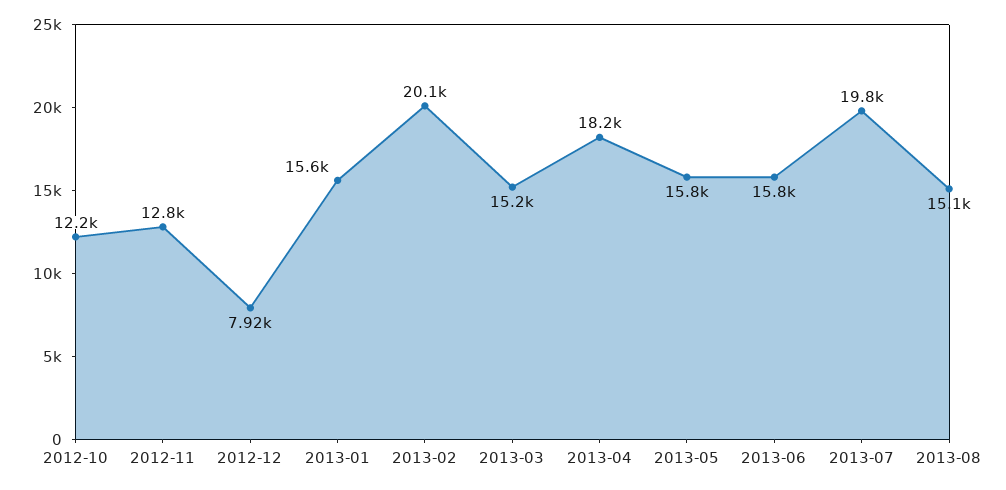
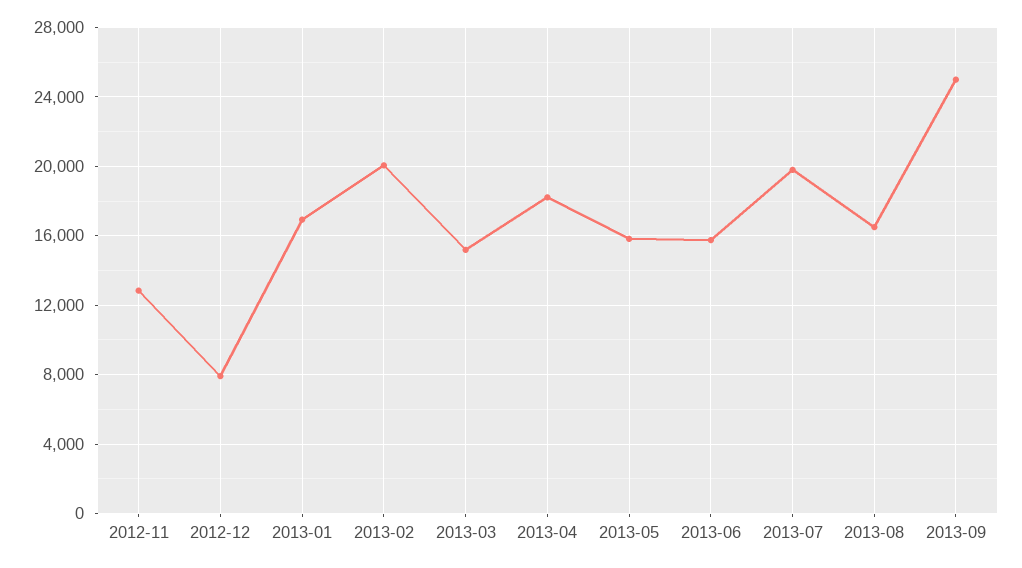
2012-10: 12200 -> none
2013-01: 15600 -> 17000
2013-08: 15100 -> 16500
2013-09: none -> 25000

